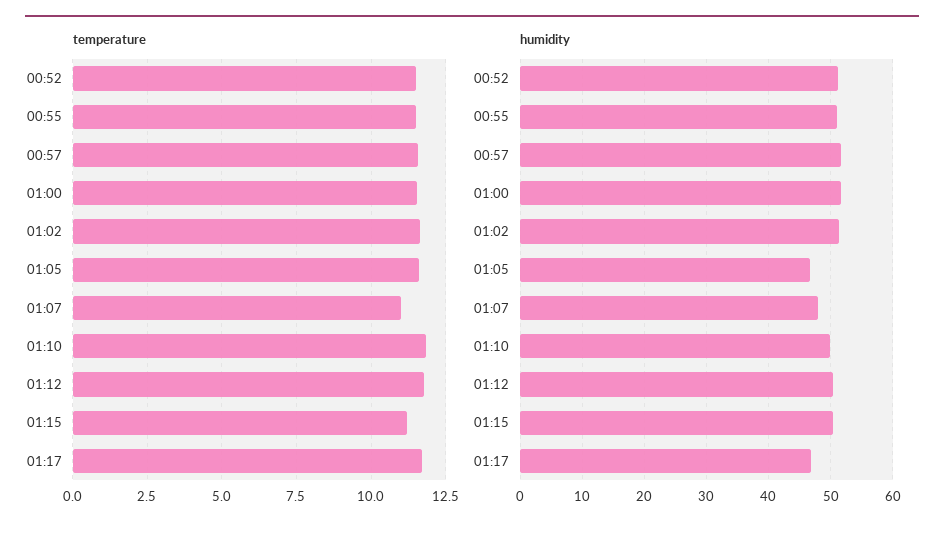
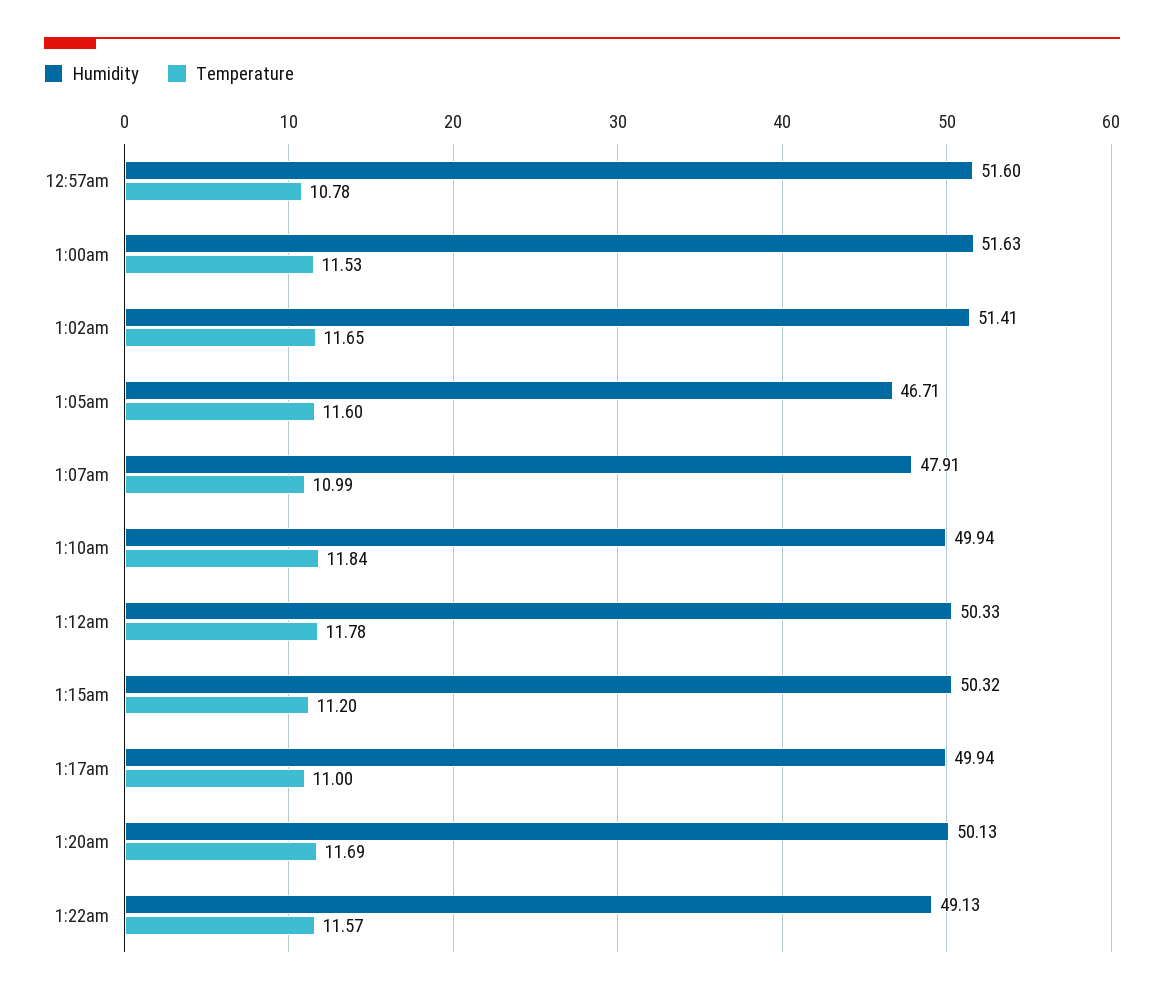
temperature, 00:52: 11.5 -> none
temperature, 00:55: 11.5 -> none
temperature, 00:57: 11.5 -> 10.78
temperature, 01:17: 11.75 -> 11
humidity, 00:52: 51 -> none
humidity, 00:55: 51 -> none
humidity, 01:17: 47 -> 49.94
humidity, 1:20am: none -> 50.13
temperature, 1:20am: none -> 11.69
humidity, 1:22am: none -> 49.13
temperature, 1:22am: none -> 11.57

